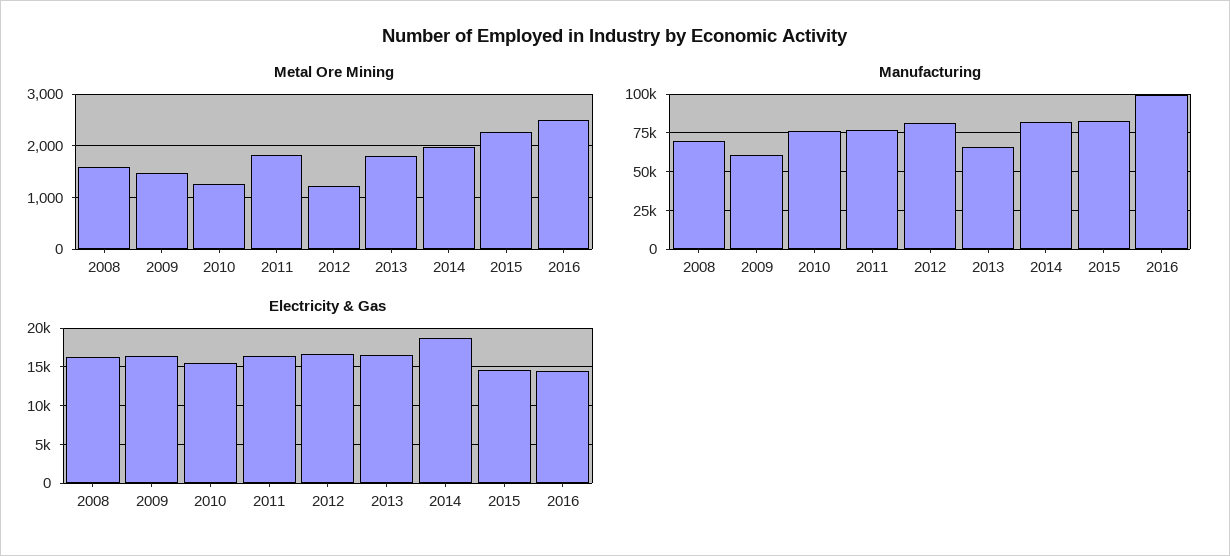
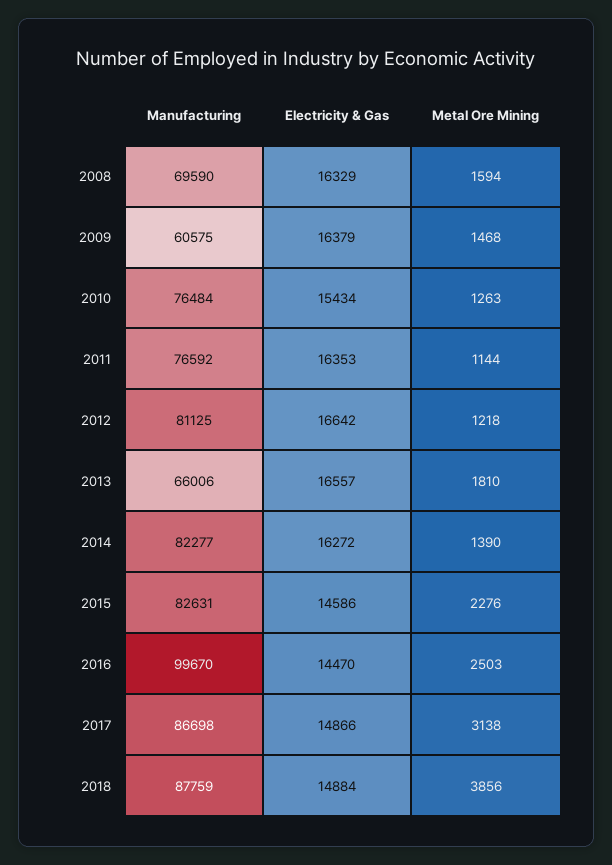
Metal Ore Mining, 2011: 1800 -> 1144
Metal Ore Mining, 2014: 2000 -> 1390
Electricity & Gas, 2014: 19000 -> 16272
Manufacturing, 2017: none -> 86698
Electricity & Gas, 2017: none -> 14866
Metal Ore Mining, 2017: none -> 3138
Manufacturing, 2018: none -> 87759
Electricity & Gas, 2018: none -> 14884
Metal Ore Mining, 2018: none -> 3856

